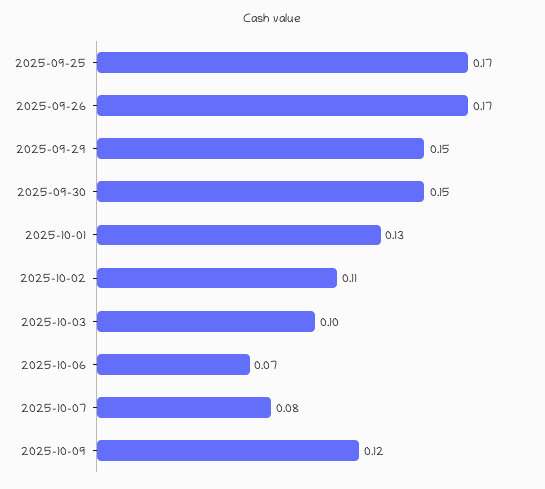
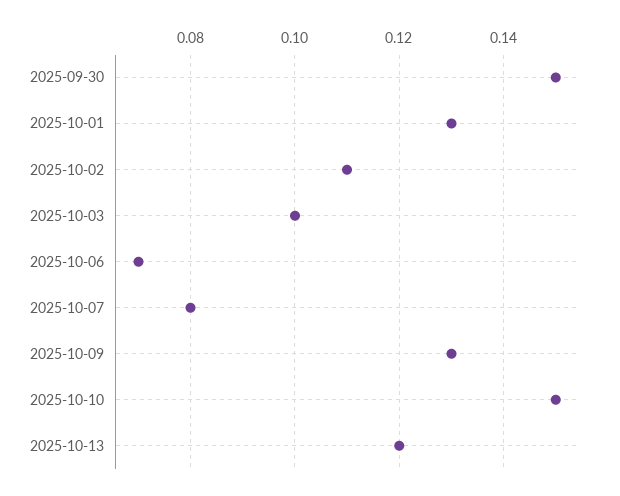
2025-09-25: 0.17 -> none
2025-09-26: 0.17 -> none
2025-09-29: 0.15 -> none
2025-10-09: 0.12 -> 0.13
2025-10-10: none -> 0.15
2025-10-13: none -> 0.12

